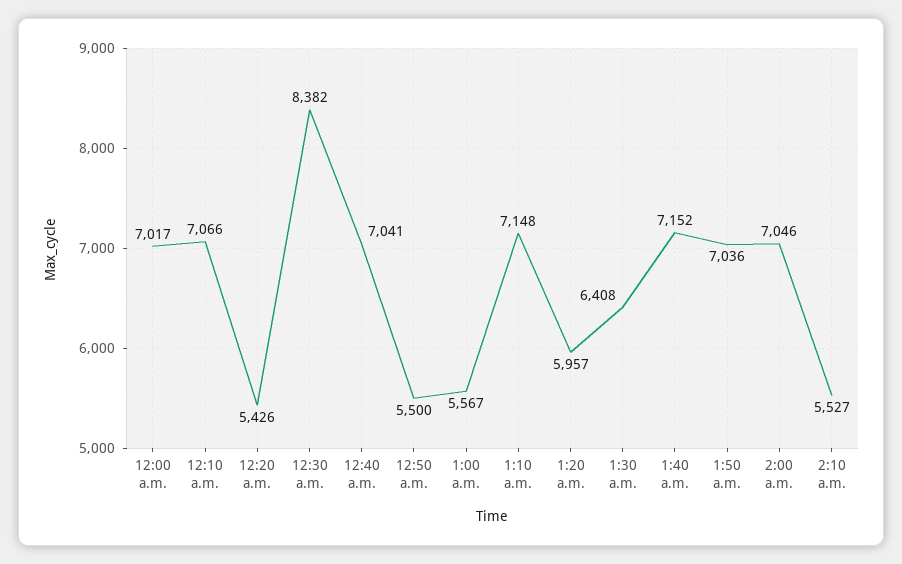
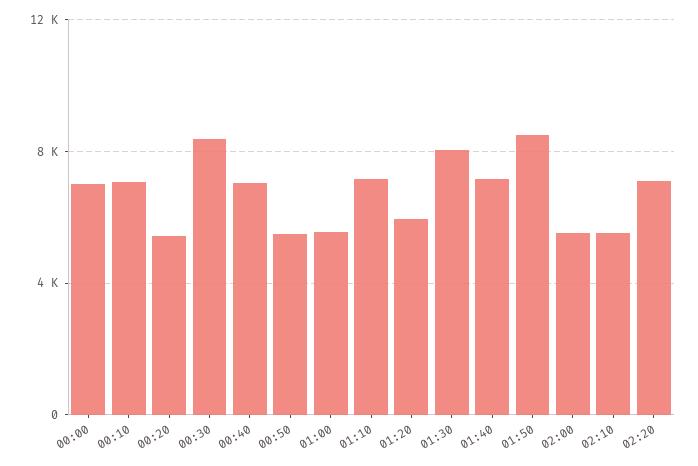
1:30 a.m.: 6408 -> 8000
1:50 a.m.: 7036 -> 8500
2:00 a.m.: 7046 -> 5500
02:20: none -> 7000

